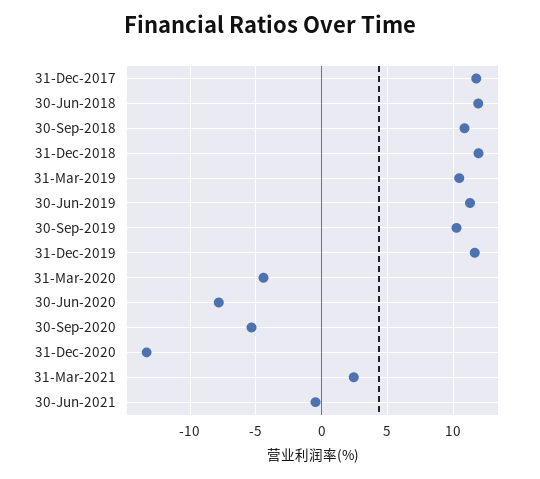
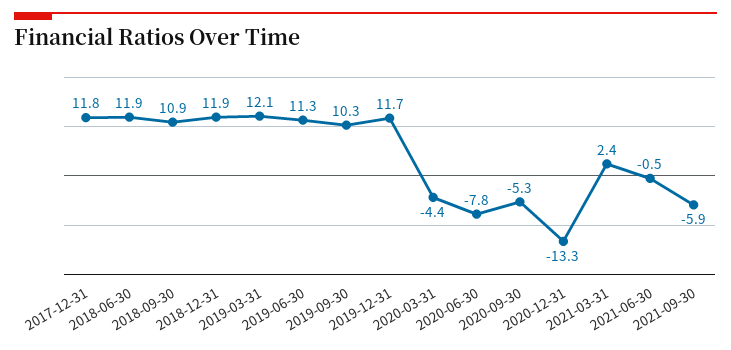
31-Mar-2019: 10.5 -> 12.1
2021-09-30: none -> -5.9

